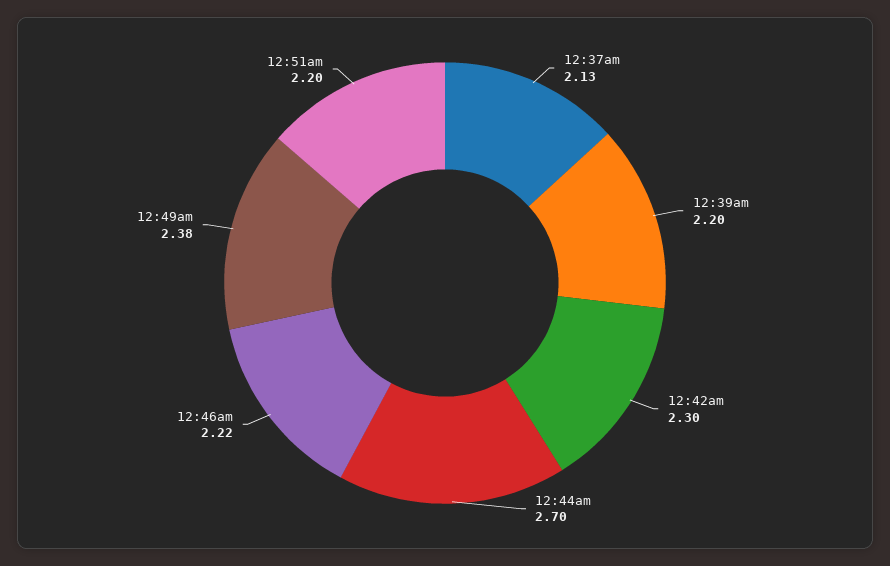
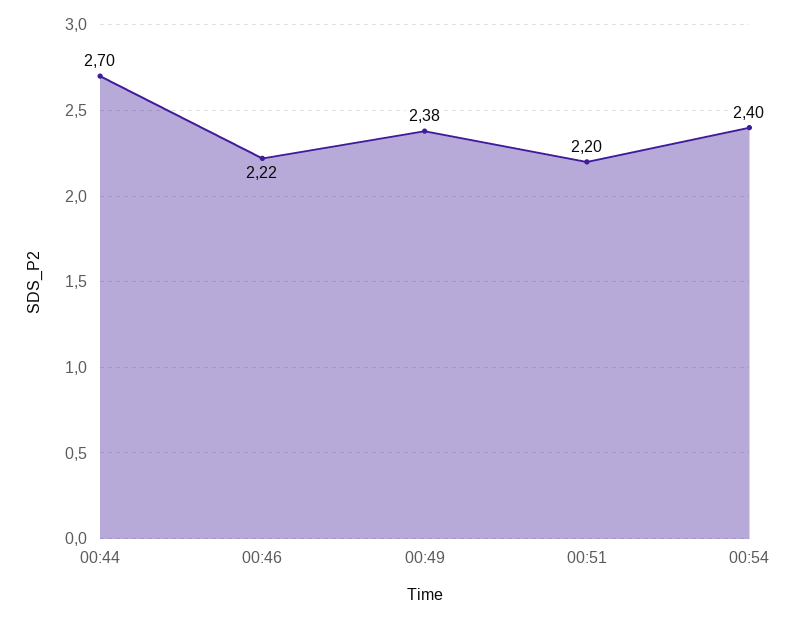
12:37am: 2.13 -> none
12:39am: 2.2 -> none
12:42am: 2.3 -> none
00:54: none -> 2.4

